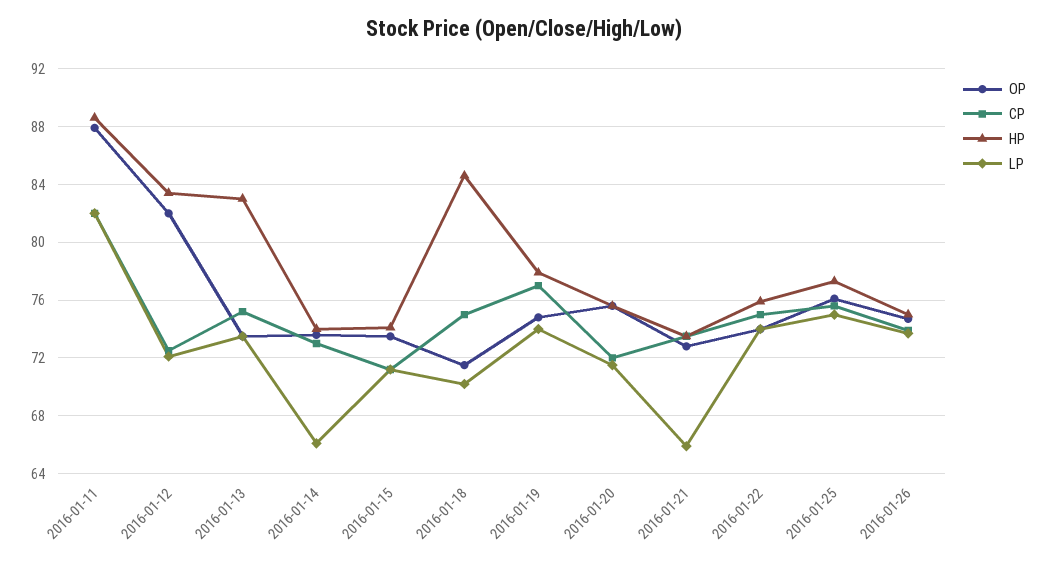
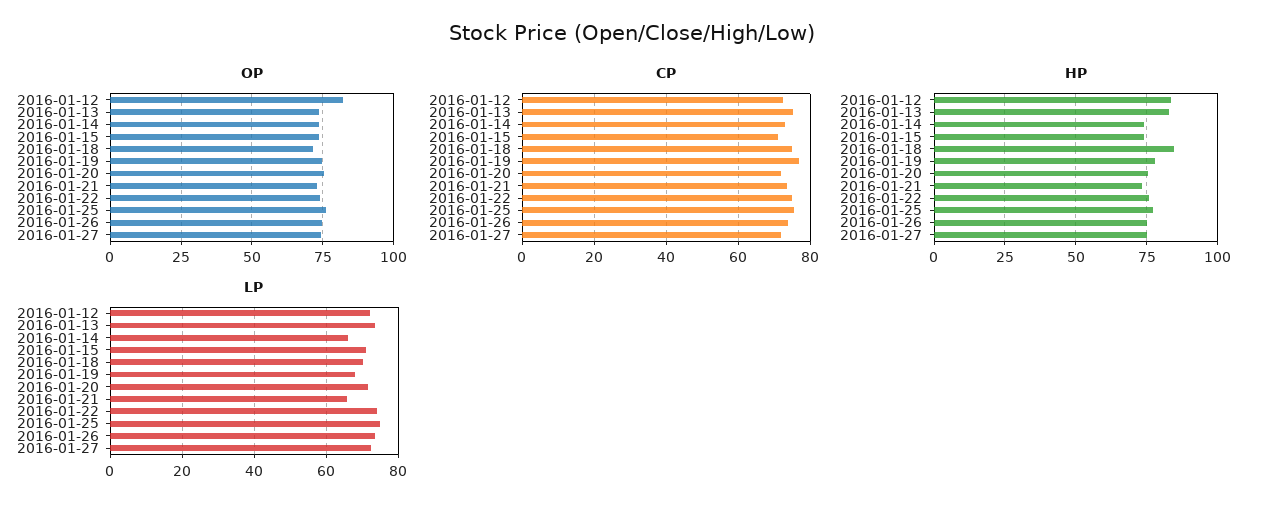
OP, 2016-01-11: 88 -> none
CP, 2016-01-11: 82 -> none
HP, 2016-01-11: 88.5 -> none
LP, 2016-01-11: 82 -> none
LP, 2016-01-19: 74 -> 68
OP, 2016-01-27: none -> 75
CP, 2016-01-27: none -> 72
HP, 2016-01-27: none -> 75
LP, 2016-01-27: none -> 72

